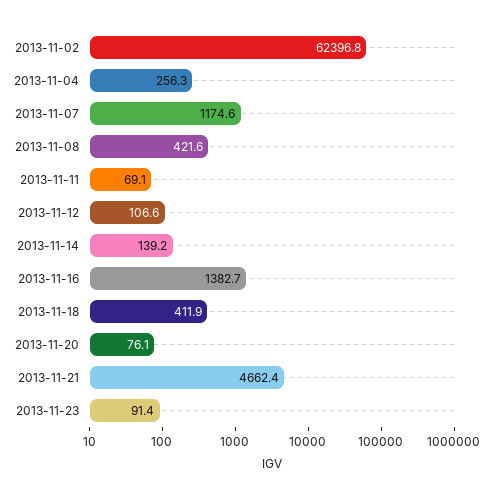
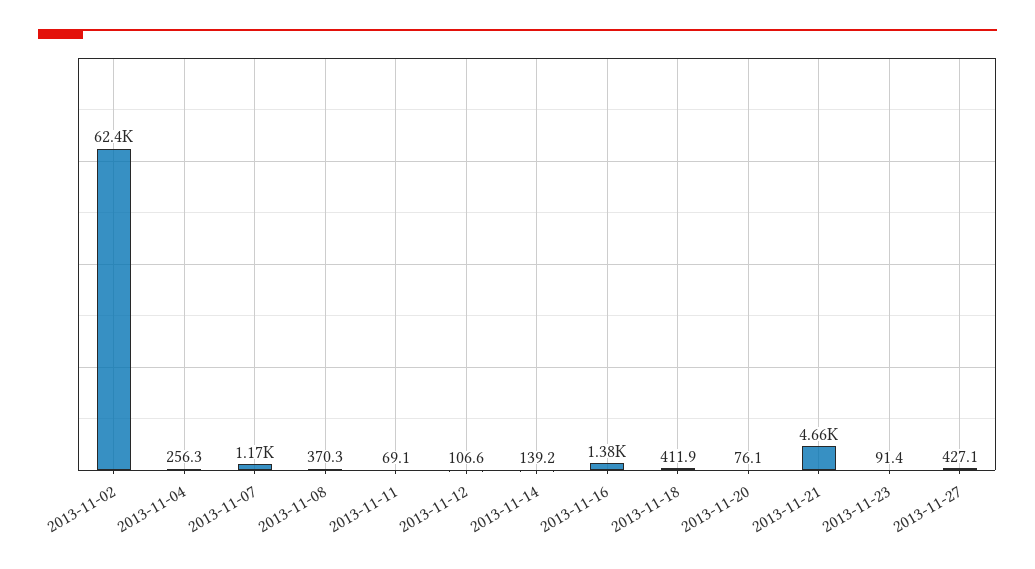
2013-11-08: 421.6 -> 370.3
2013-11-27: none -> 427.1

